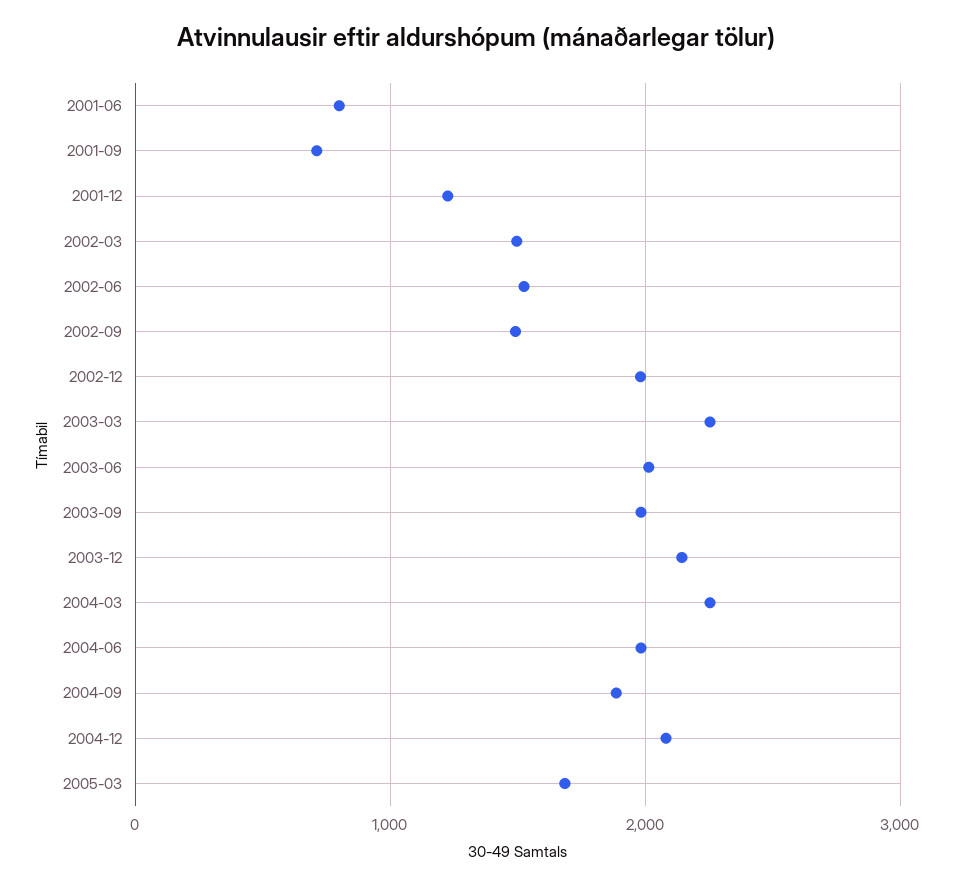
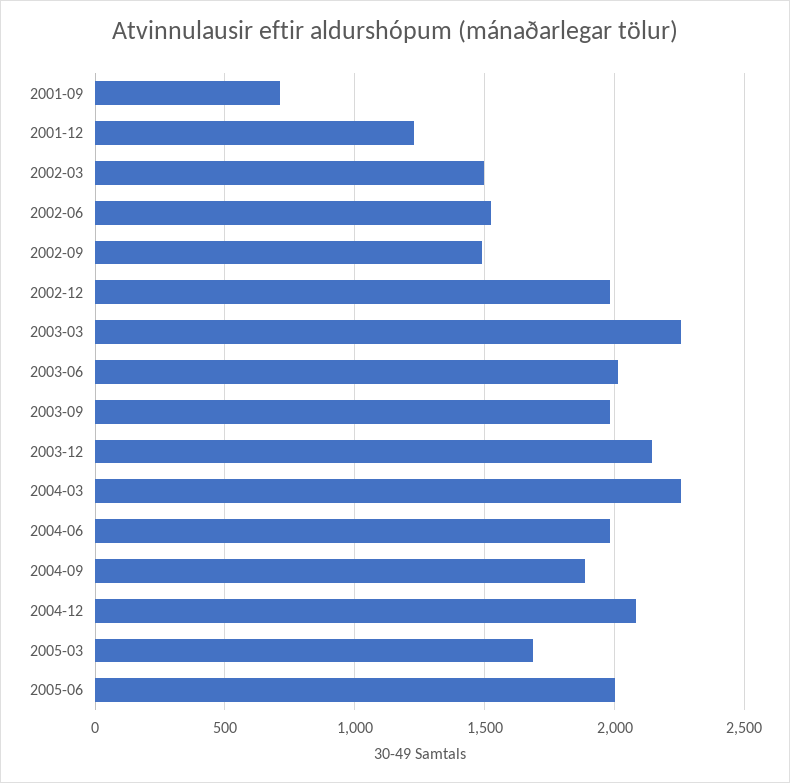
2001-06: 800 -> none
2005-06: none -> 2000

